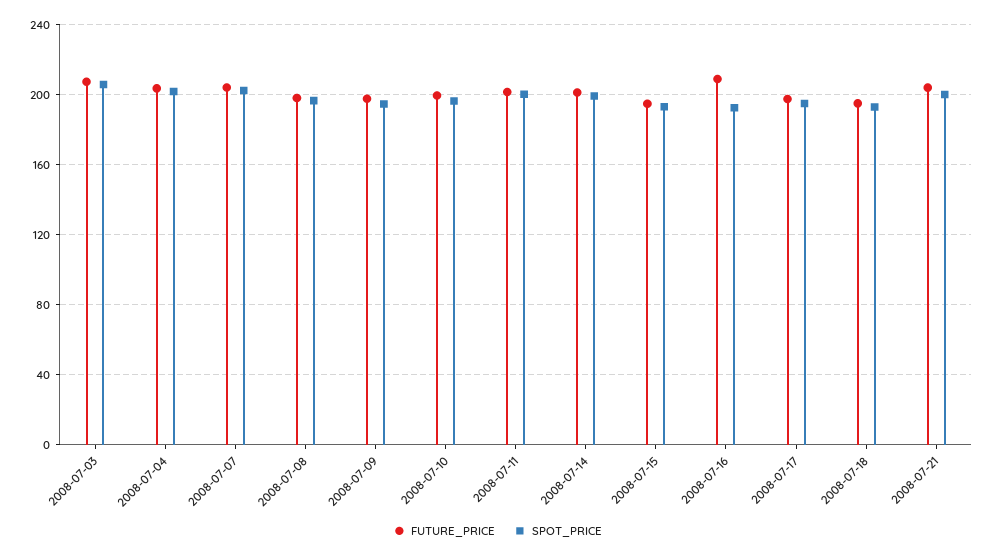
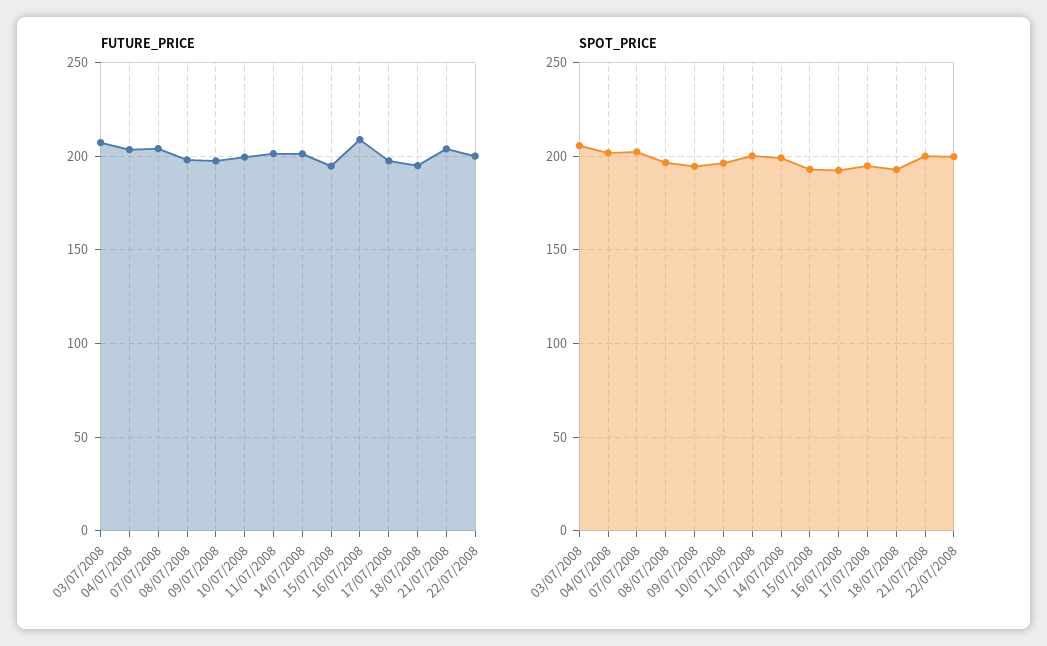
FUTURE_PRICE, 22/07/2008: none -> 200
SPOT_PRICE, 22/07/2008: none -> 200

